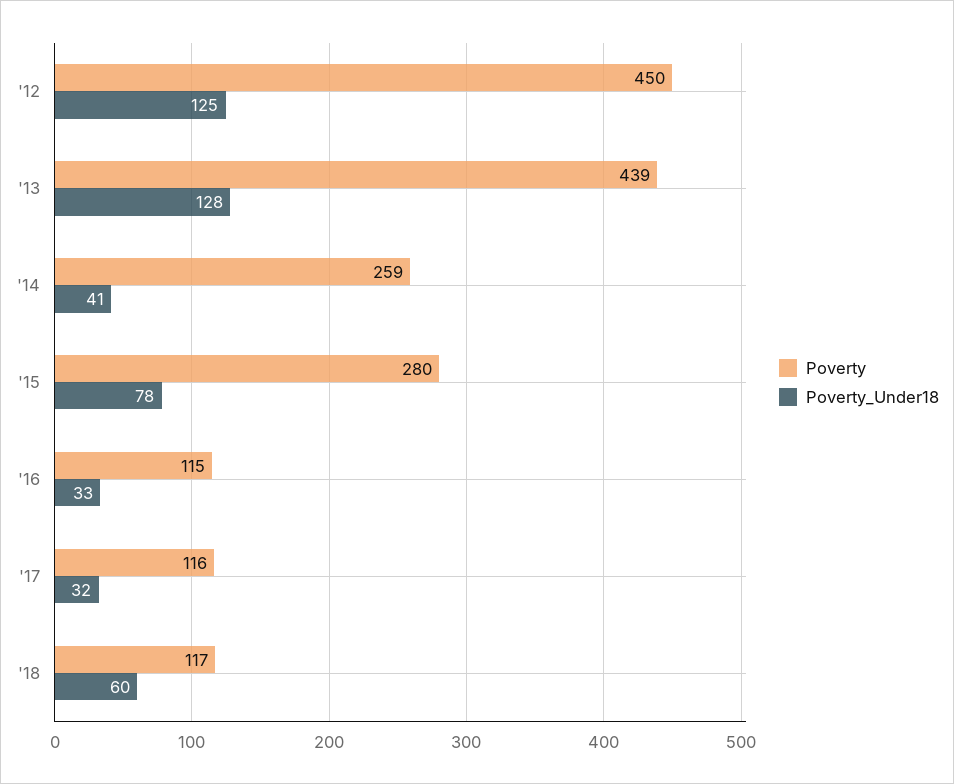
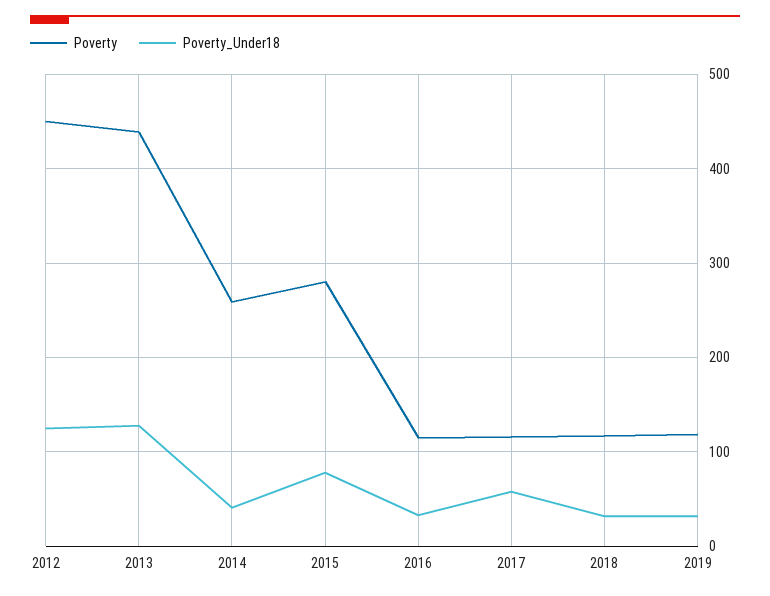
Poverty_Under18, '17: 32 -> 60
Poverty_Under18, '18: 60 -> 30
Poverty, 2019: none -> 120
Poverty_Under18, 2019: none -> 30

